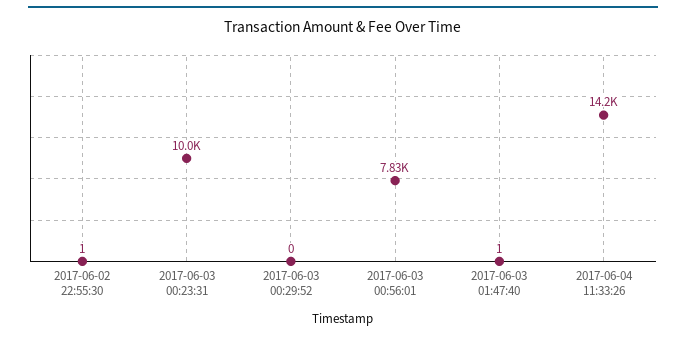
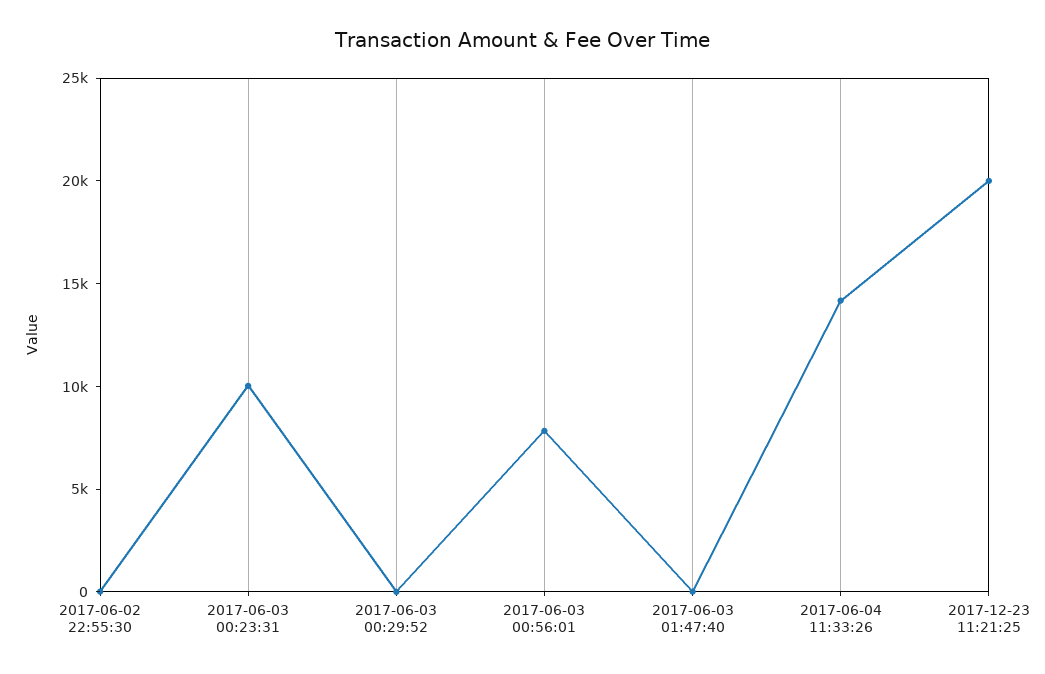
2017-12-23 11:21:25: none -> 20000

